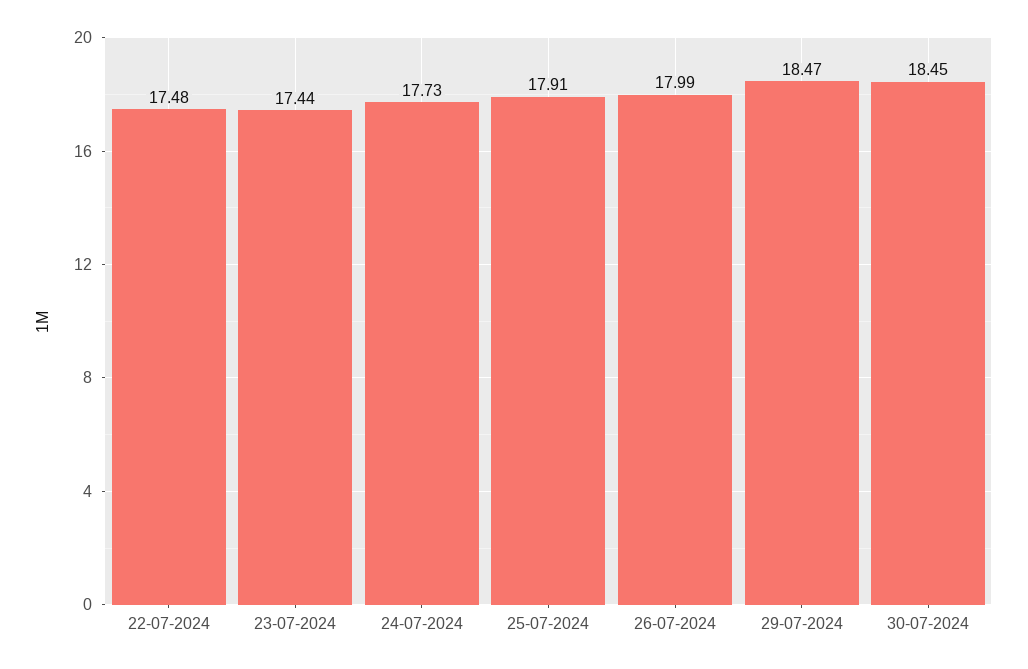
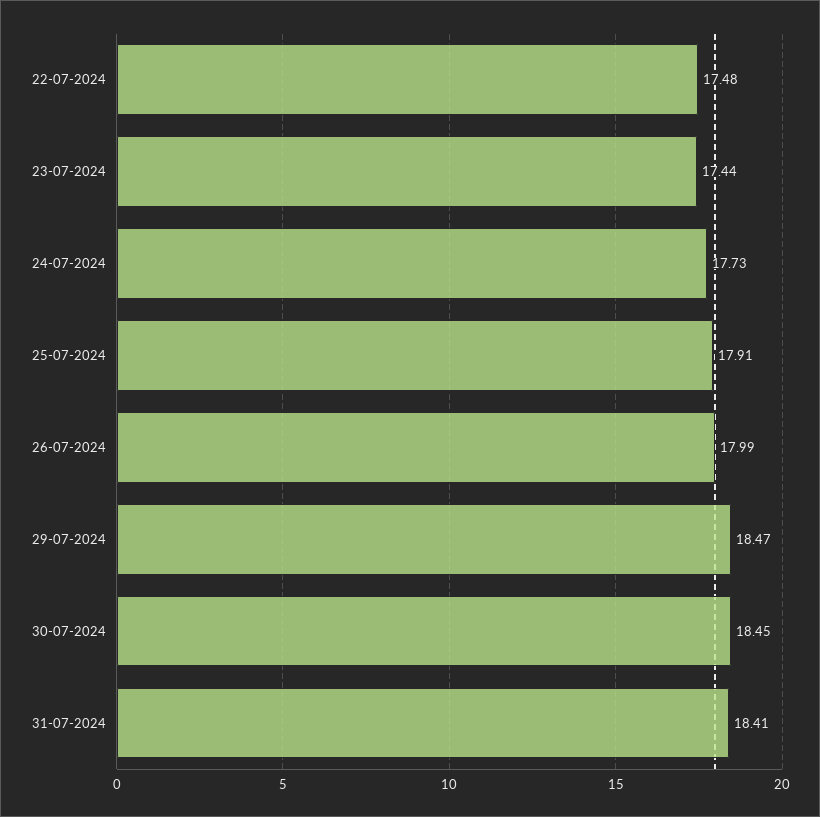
31-07-2024: none -> 18.41

